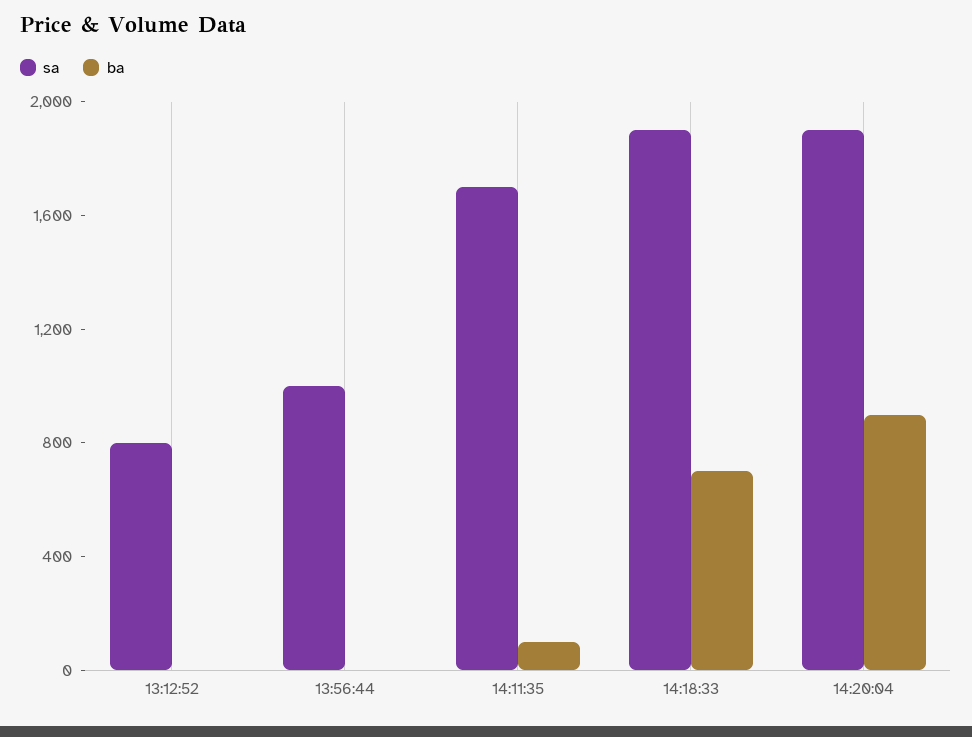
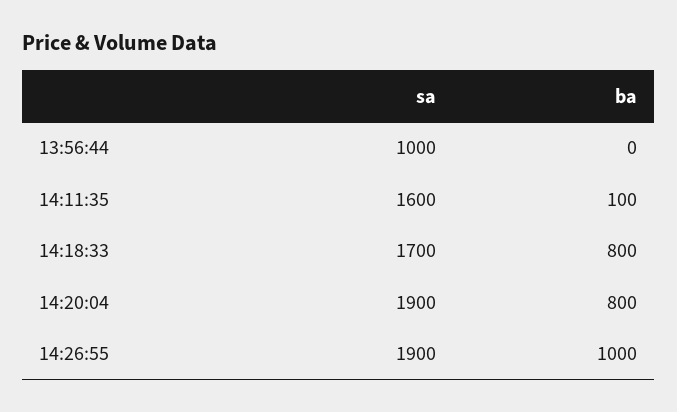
sa, 13:12:52: 800 -> none
ba, 13:12:52: 0 -> none
sa, 14:11:35: 1700 -> 1600
sa, 14:18:33: 1900 -> 1700
ba, 14:18:33: 700 -> 800
ba, 14:20:04: 900 -> 800
sa, 14:26:55: none -> 1900
ba, 14:26:55: none -> 1000

